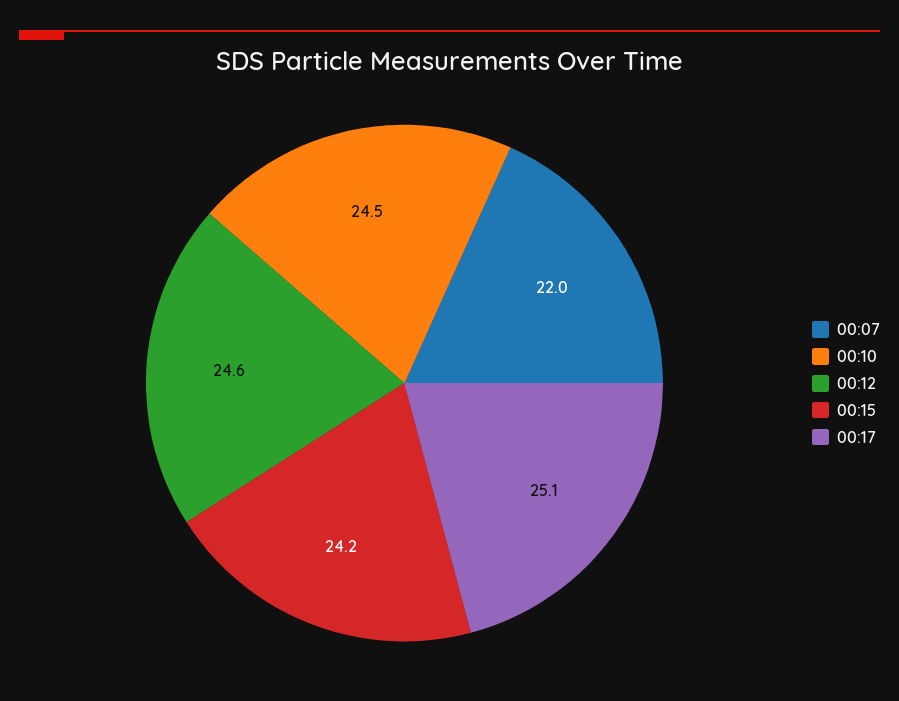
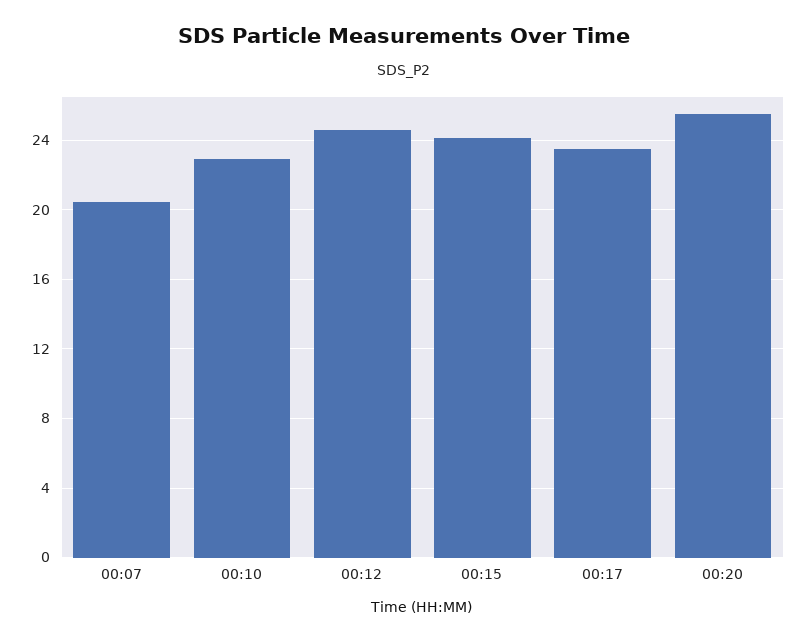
00:07: 22 -> 20.5
00:10: 24.5 -> 23
00:17: 25.1 -> 23.5
00:20: none -> 25.5

